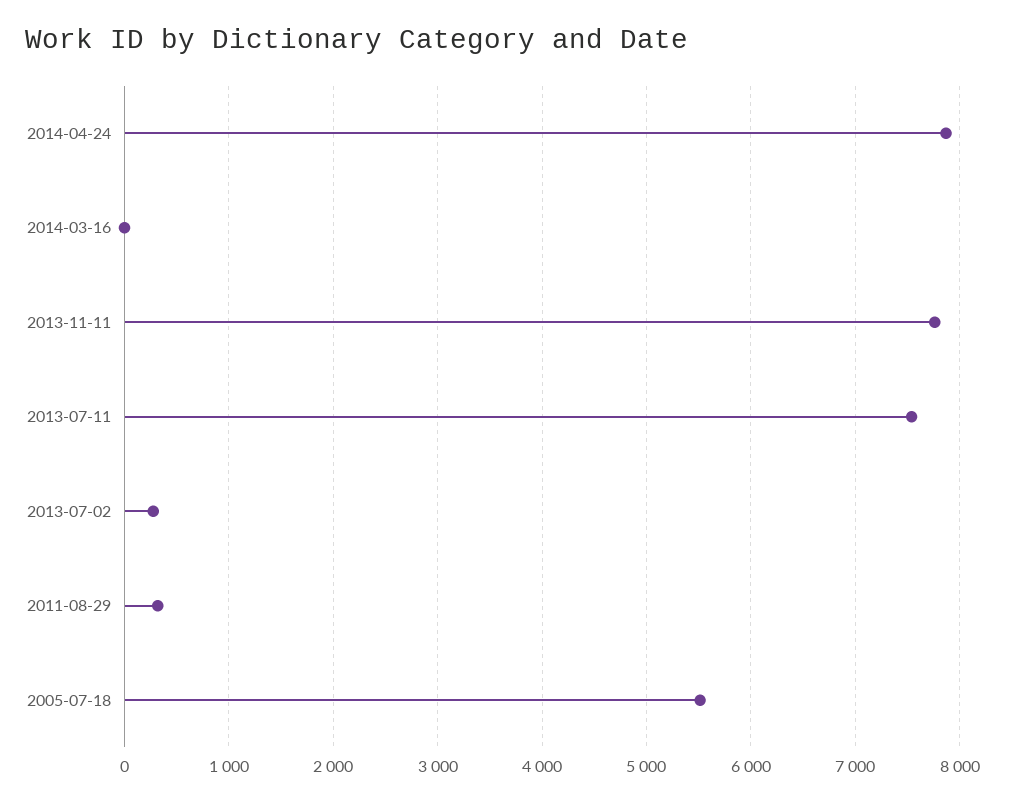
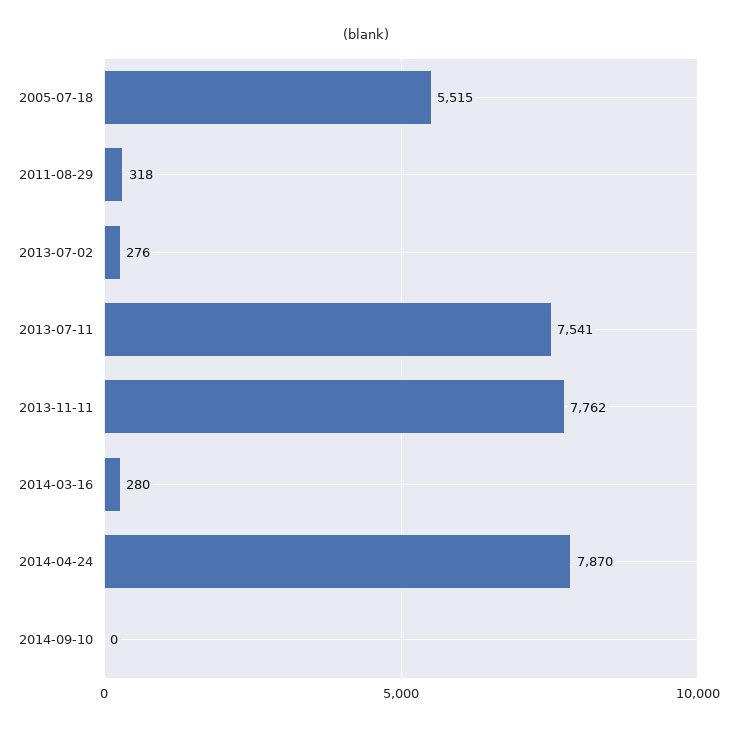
2014-03-16: 0 -> 280
2014-09-10: none -> 0

